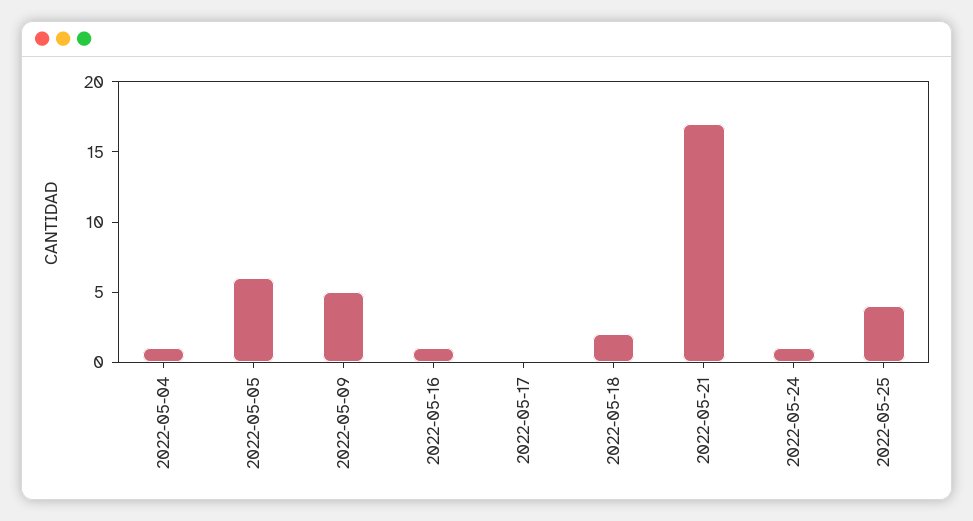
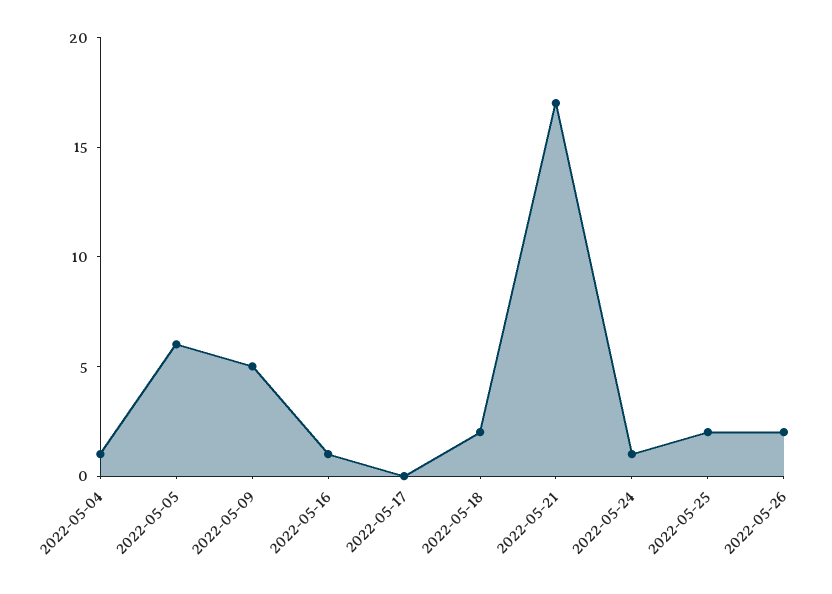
2022-05-25: 4 -> 2
2022-05-26: none -> 2

